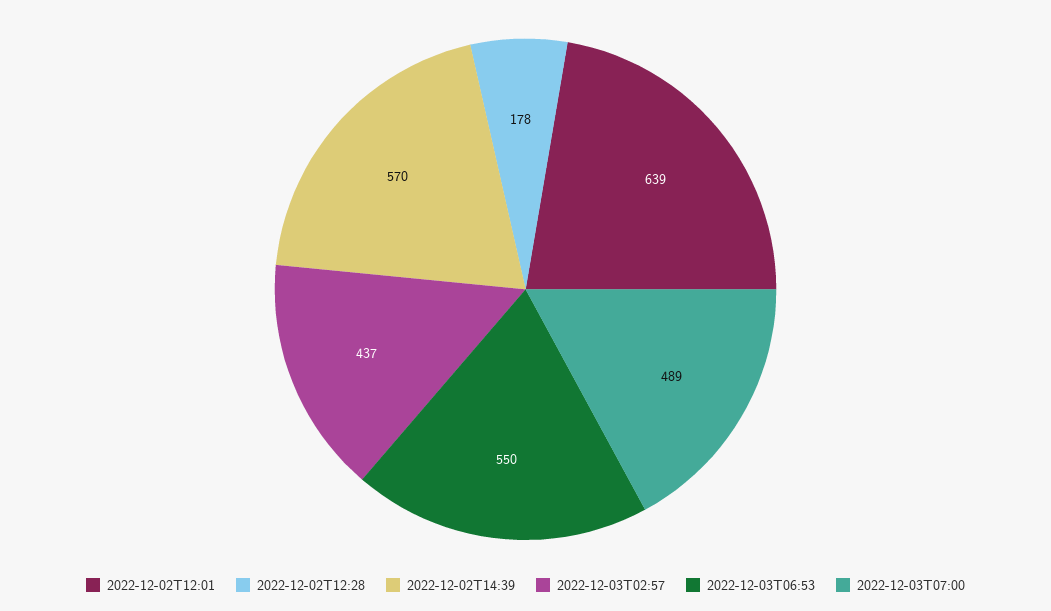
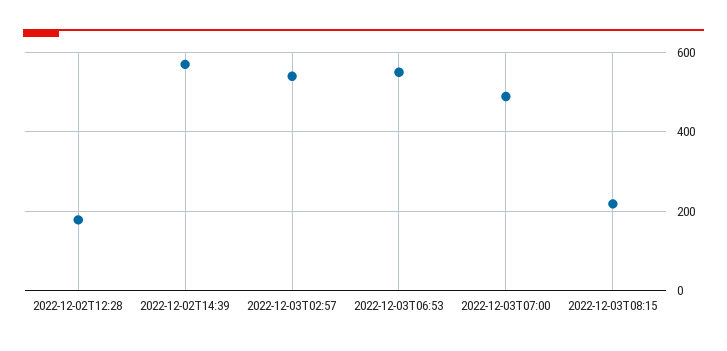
2022-12-02T12:01: 639 -> none
2022-12-03T02:57: 437 -> 540
2022-12-03T08:15: none -> 220

